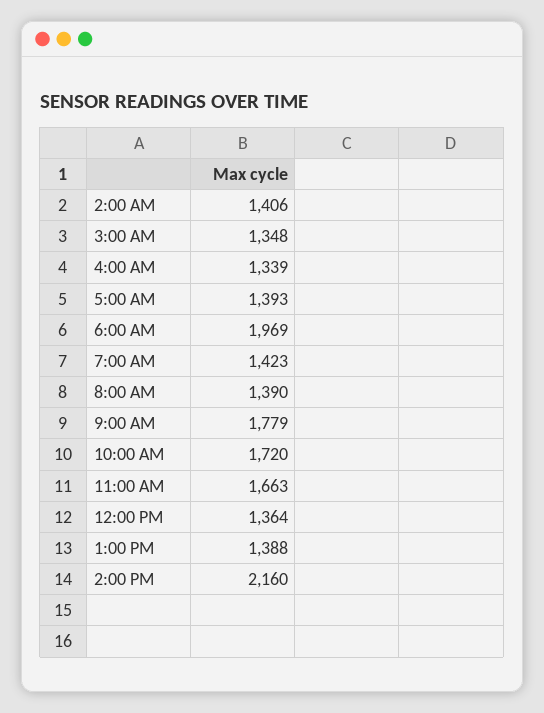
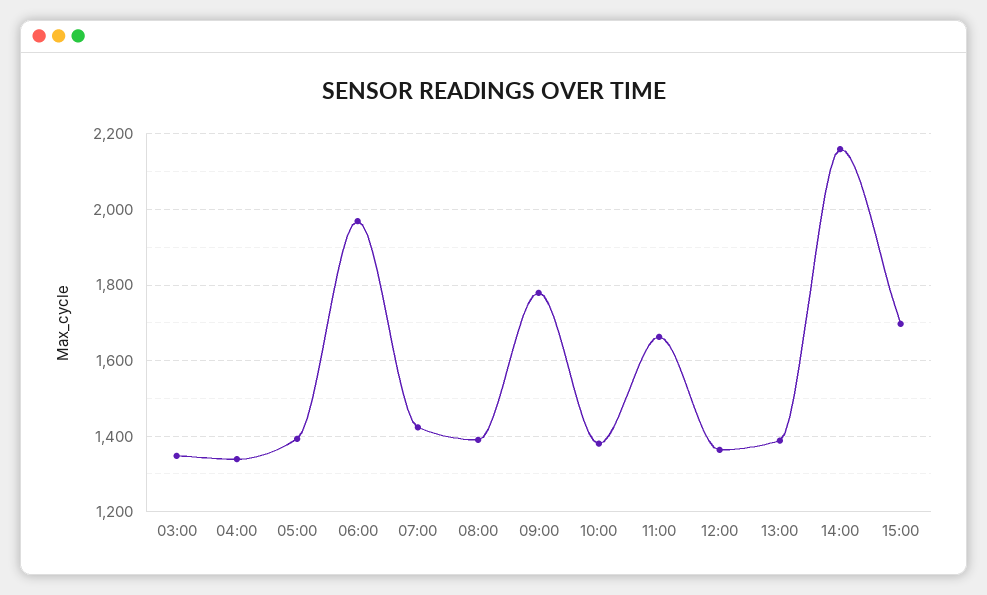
2:00 AM: 1406 -> none
10:00 AM: 1720 -> 1380
15:00: none -> 1700

